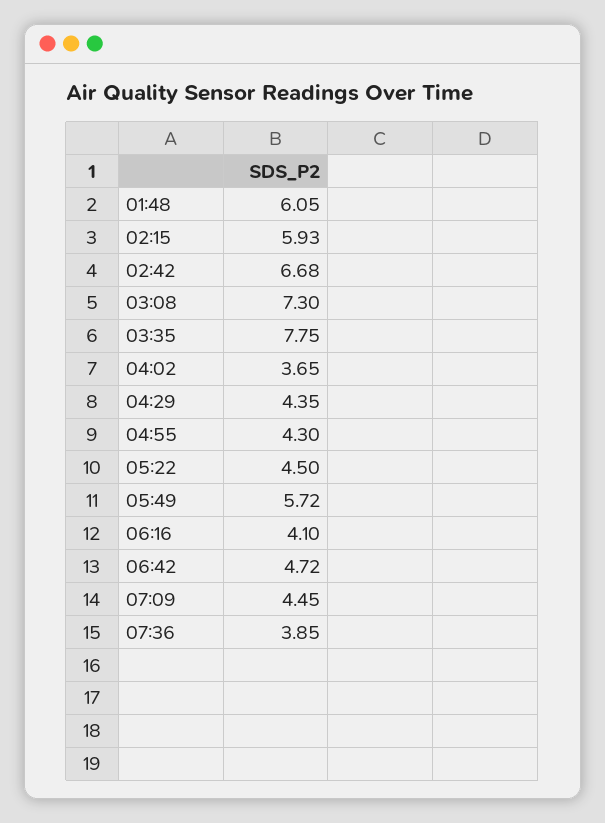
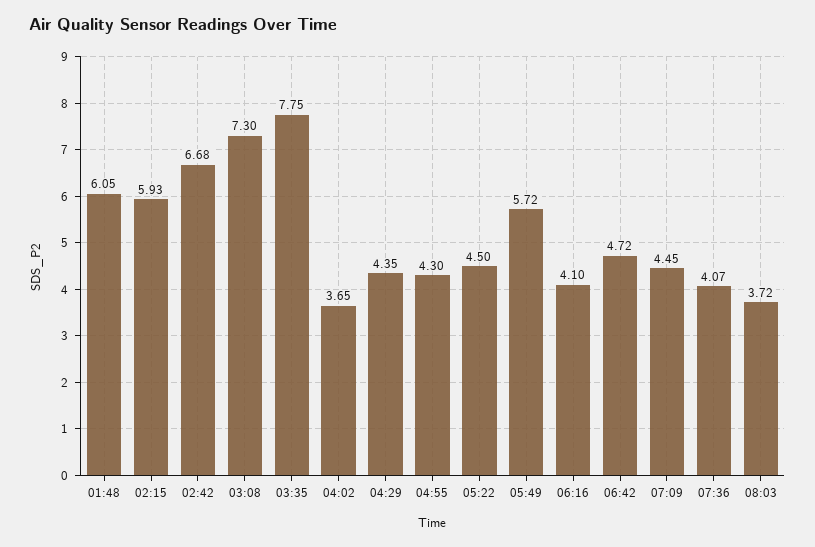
07:36: 3.85 -> 4.07
08:03: none -> 3.72

